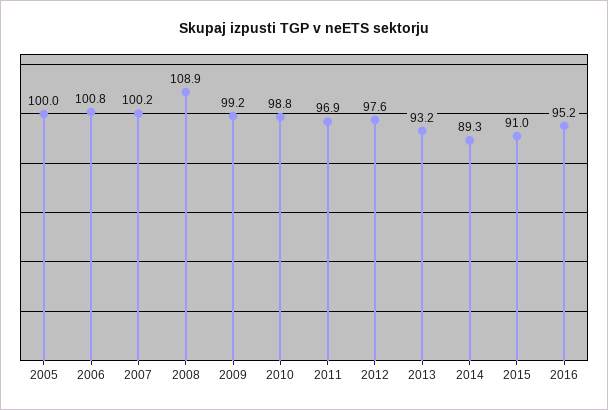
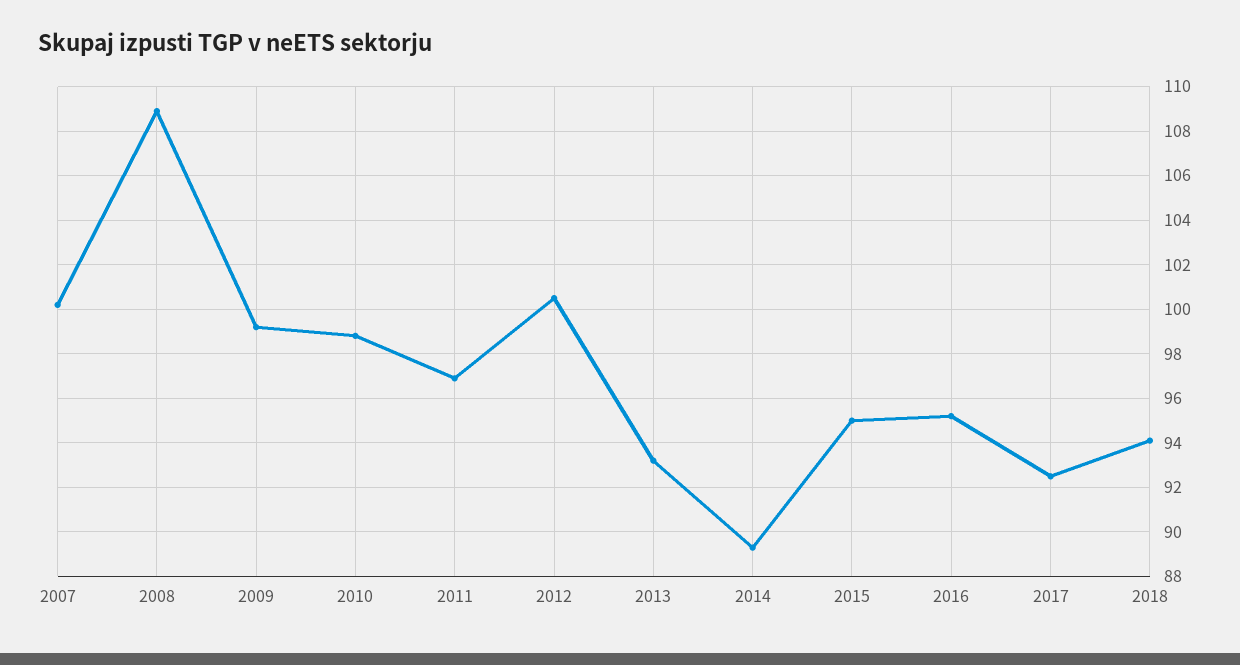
2005: 100 -> none
2006: 100.8 -> none
2012: 97.6 -> 100.5
2015: 91 -> 95
2017: none -> 92.5
2018: none -> 94

